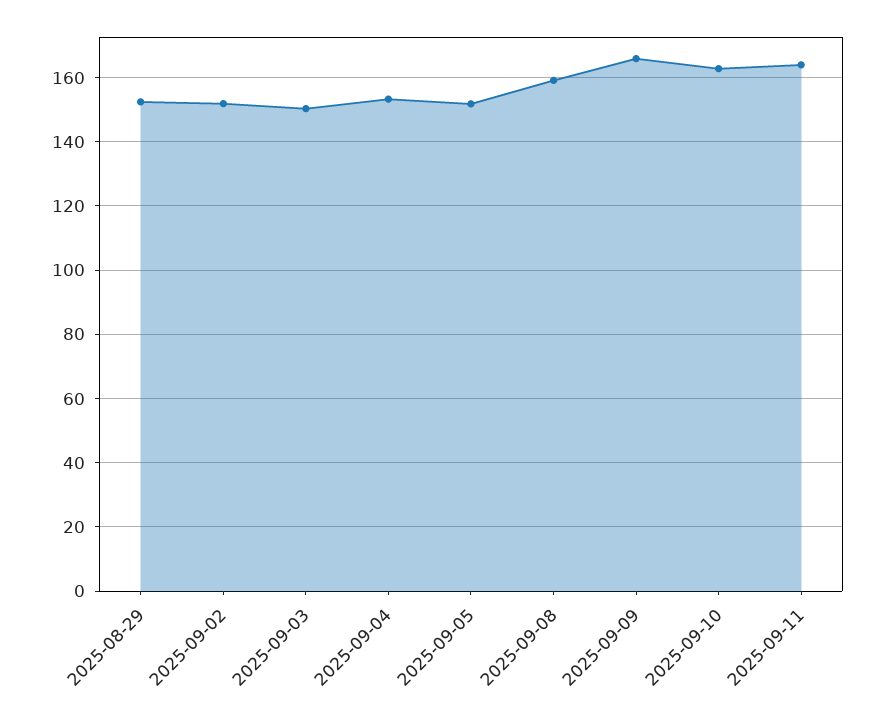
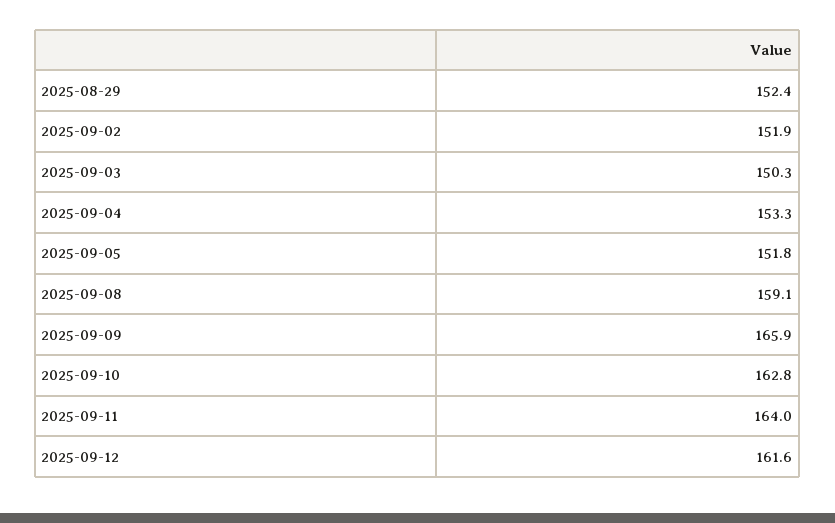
2025-09-12: none -> 161.6

